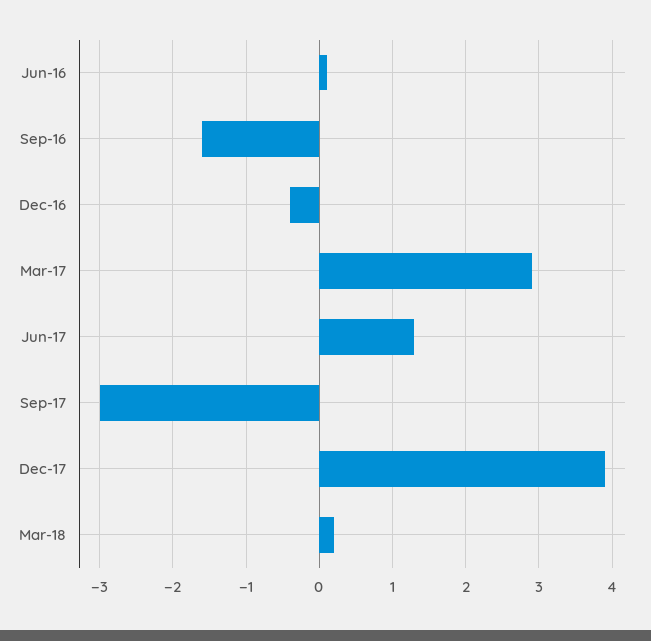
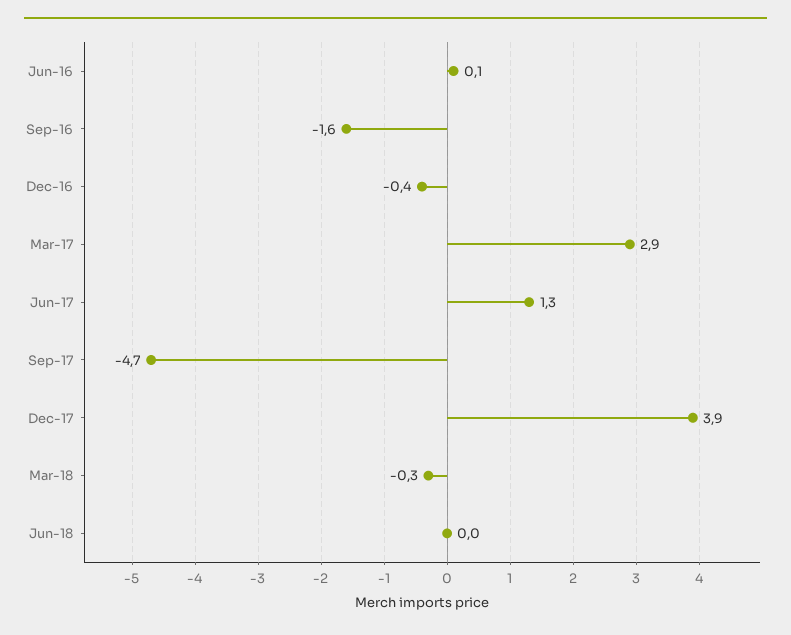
Sep-17: -3 -> -4.7
Mar-18: 0.2 -> -0.3
Jun-18: none -> 0

